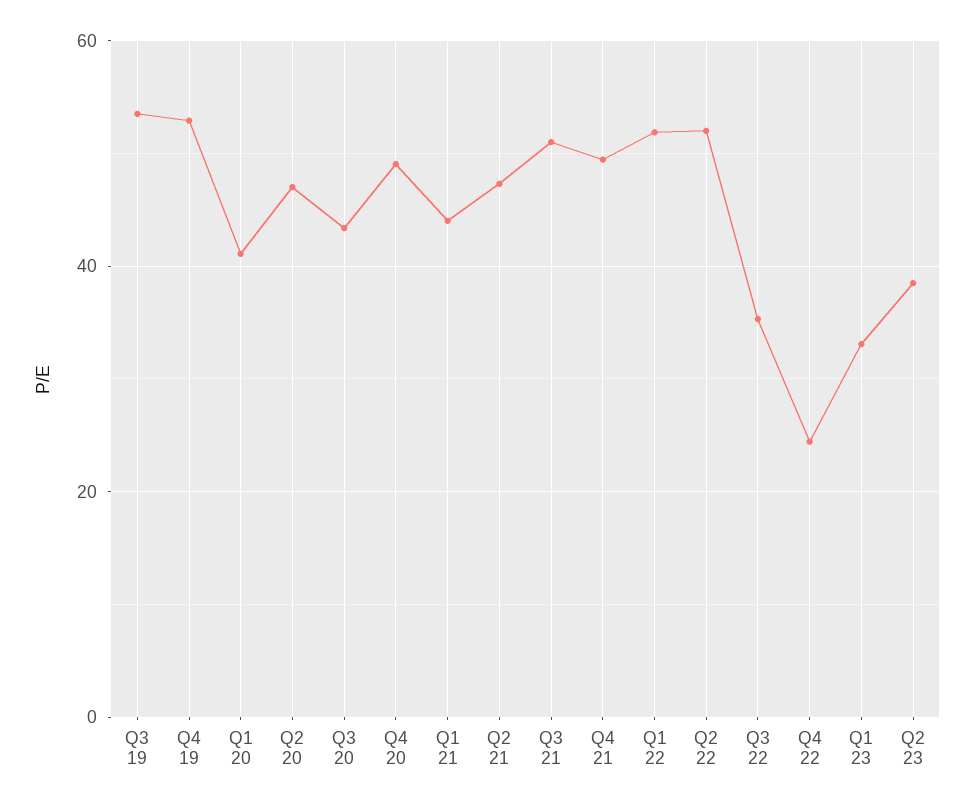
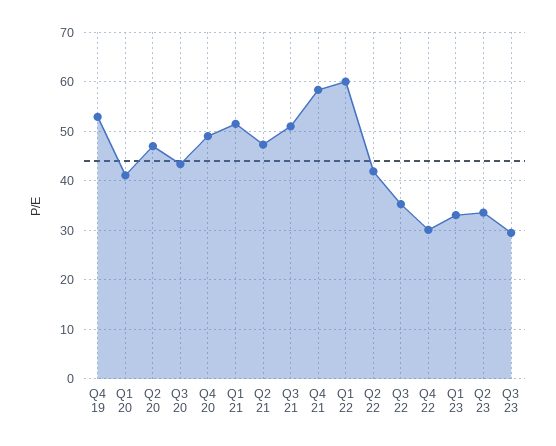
Q3 19: 54 -> none
Q1 21: 44 -> 52
Q4 21: 50 -> 58
Q1 22: 52 -> 60
Q2 22: 52 -> 42
Q4 22: 24 -> 30
Q2 23: 38 -> 34
Q3 23: none -> 30

